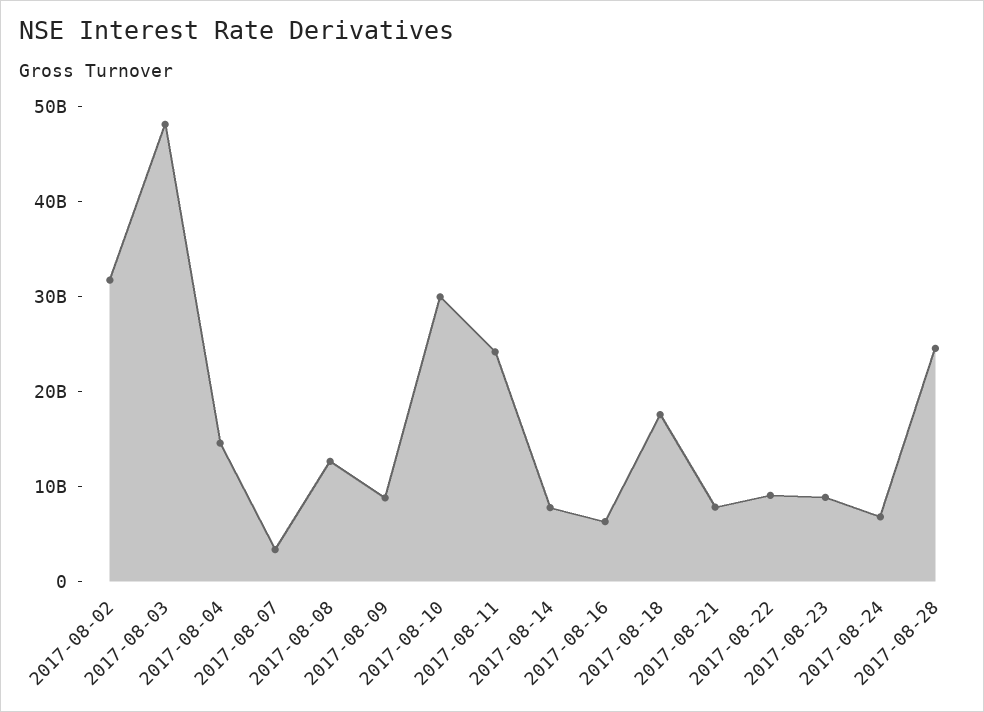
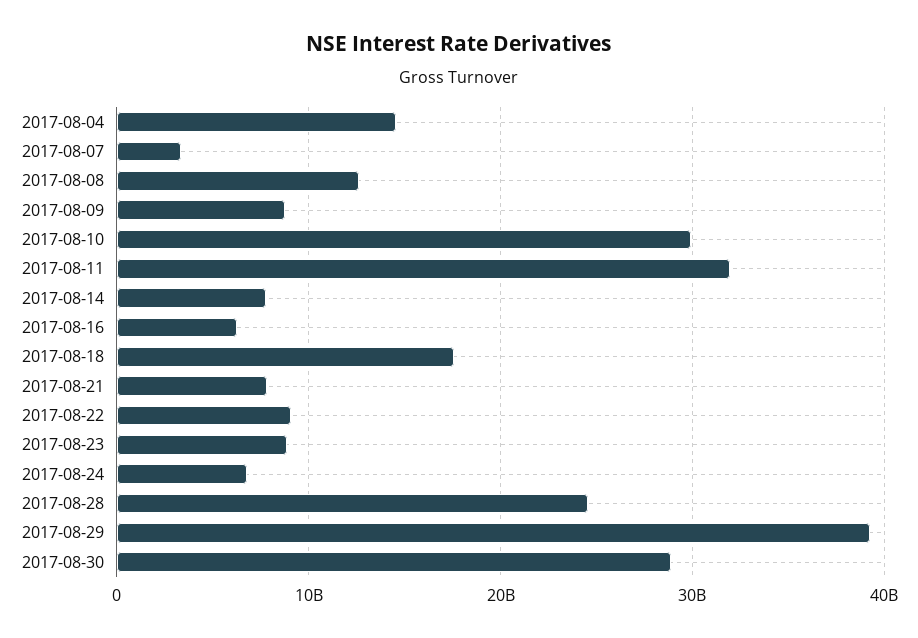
2017-08-02: 32000000000 -> none
2017-08-03: 48000000000 -> none
2017-08-11: 24000000000 -> 32000000000
2017-08-29: none -> 39000000000
2017-08-30: none -> 29000000000

